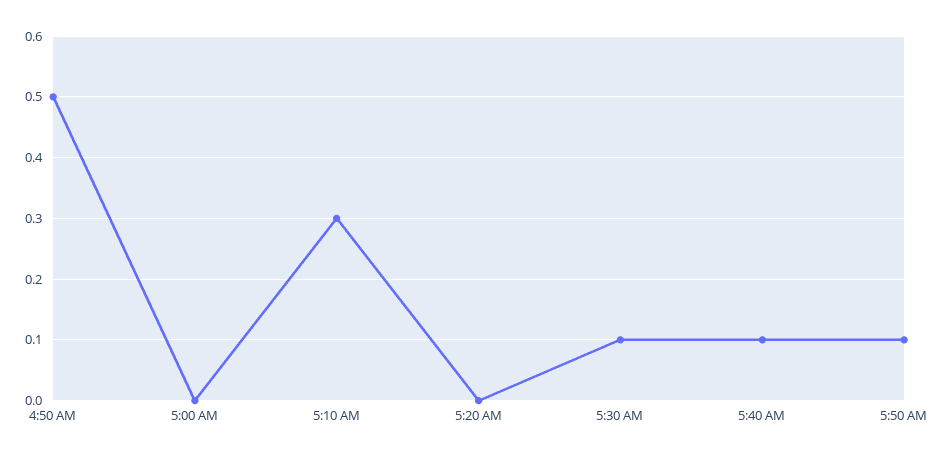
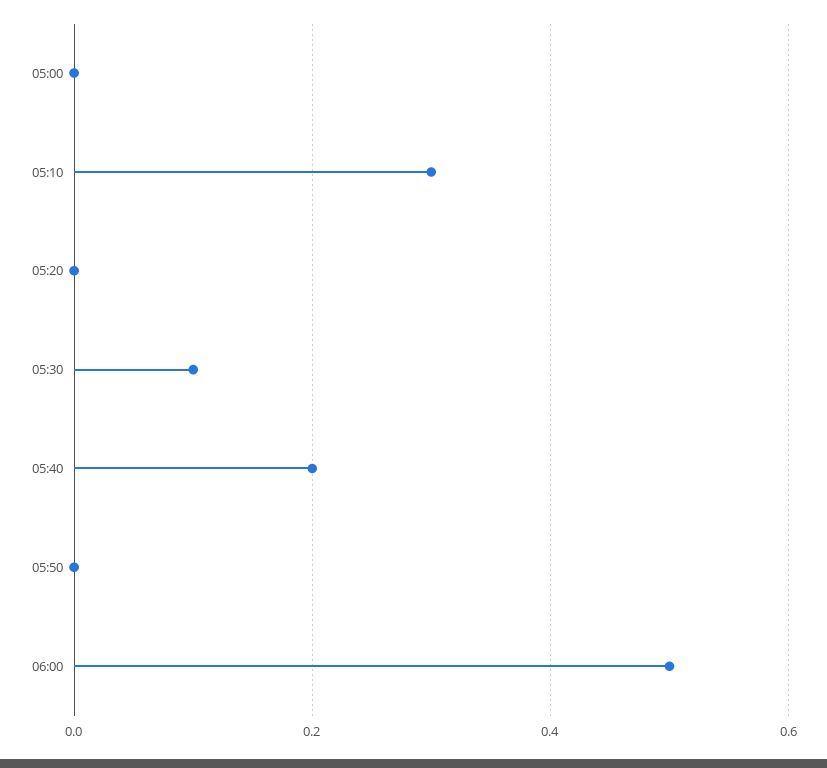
4:50 AM: 0.5 -> none
5:40 AM: 0.1 -> 0.2
5:50 AM: 0.1 -> 0
06:00: none -> 0.5

